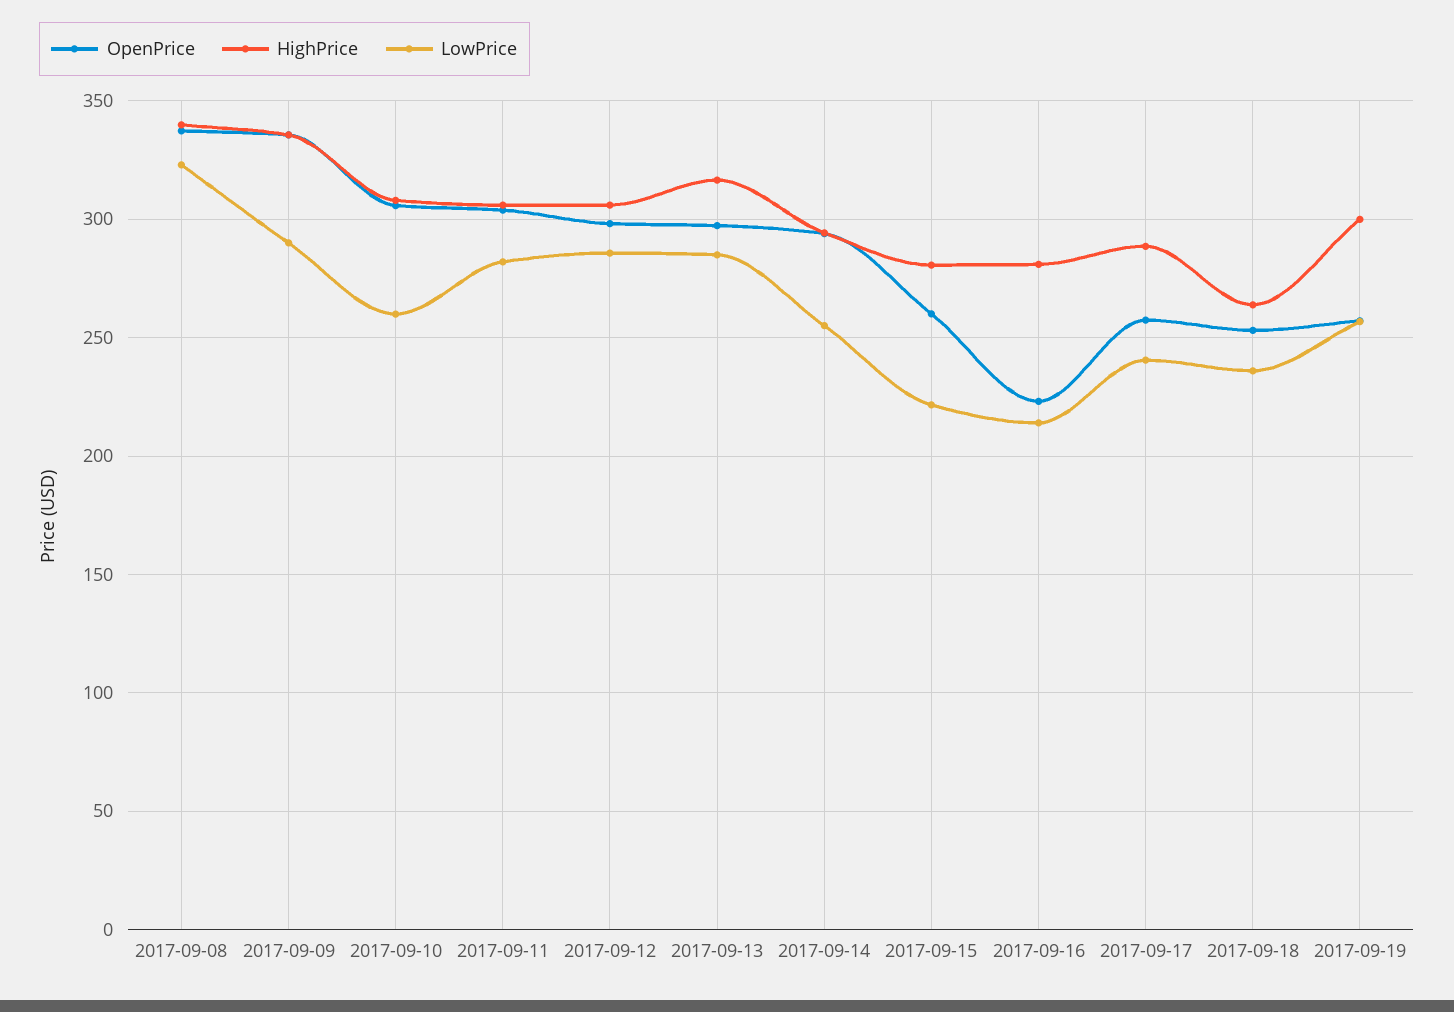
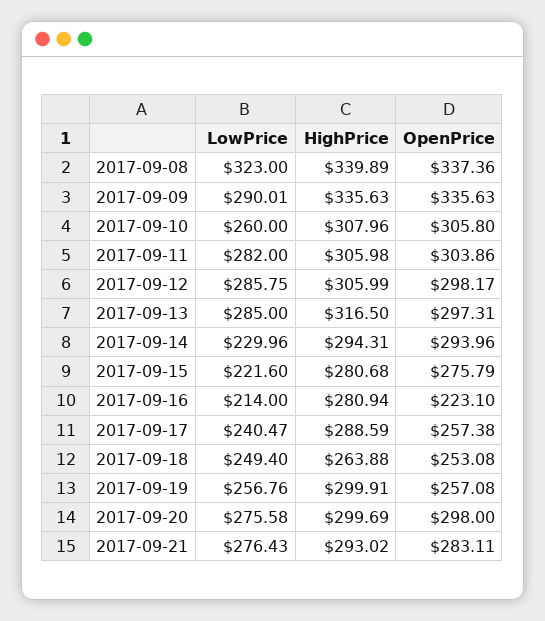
LowPrice, 2017-09-14: 255 -> 229.96
OpenPrice, 2017-09-15: 260 -> 275.79
LowPrice, 2017-09-18: 235 -> 249.4
LowPrice, 2017-09-20: none -> 275.58
HighPrice, 2017-09-20: none -> 299.69
OpenPrice, 2017-09-20: none -> 298
LowPrice, 2017-09-21: none -> 276.43
HighPrice, 2017-09-21: none -> 293.02
OpenPrice, 2017-09-21: none -> 283.11

